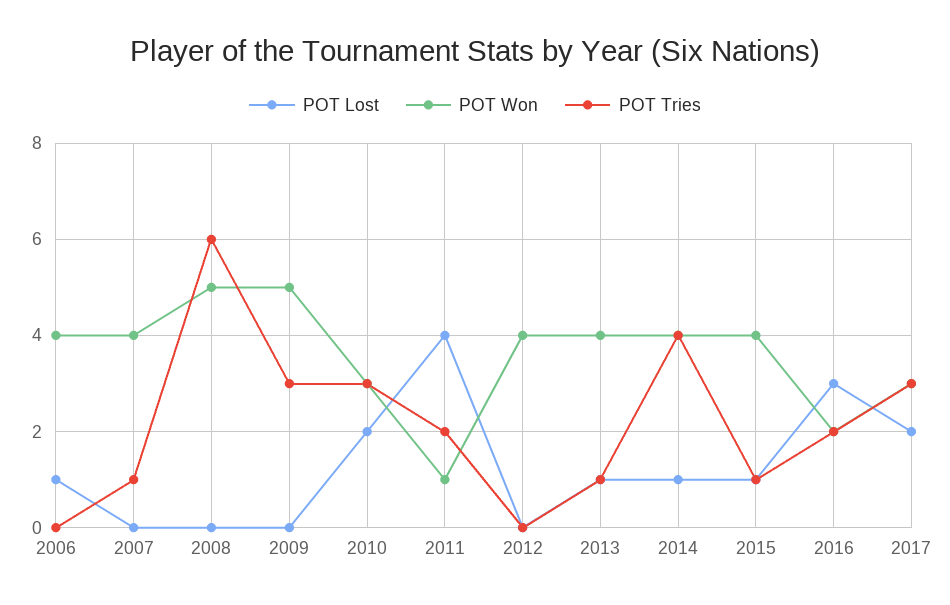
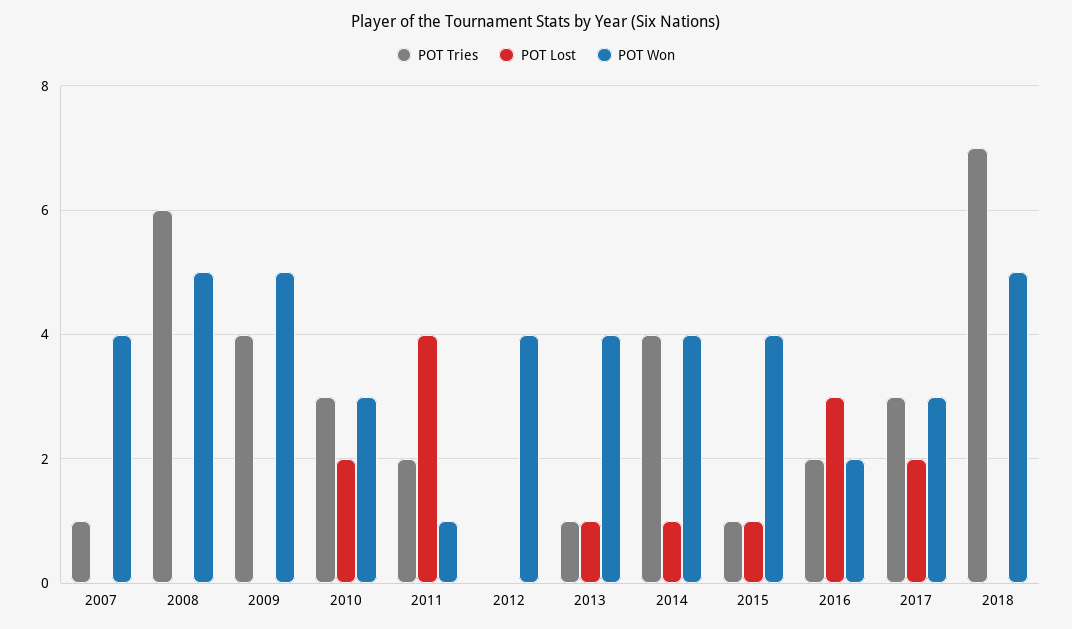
POT Lost, 2006: 1 -> none
POT Won, 2006: 4 -> none
POT Tries, 2006: 0 -> none
POT Tries, 2009: 3 -> 4
POT Tries, 2018: none -> 7
POT Lost, 2018: none -> 0
POT Won, 2018: none -> 5

